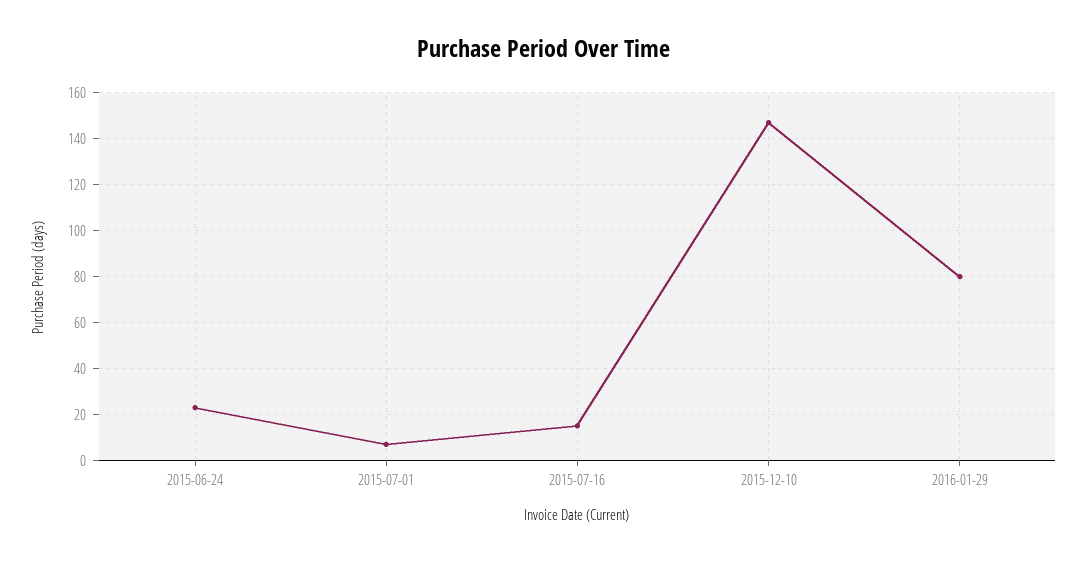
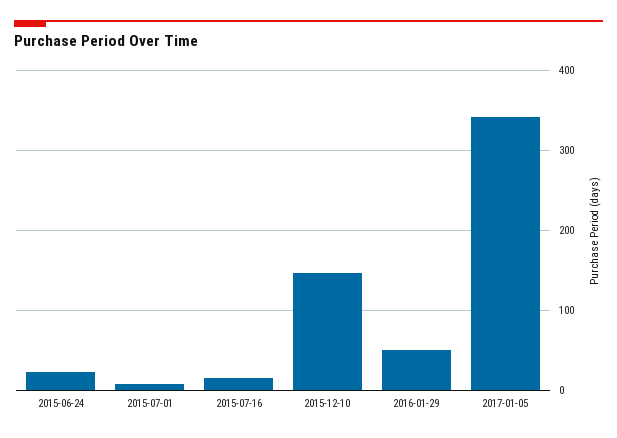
2016-01-29: 80 -> 50
2017-01-05: none -> 340

